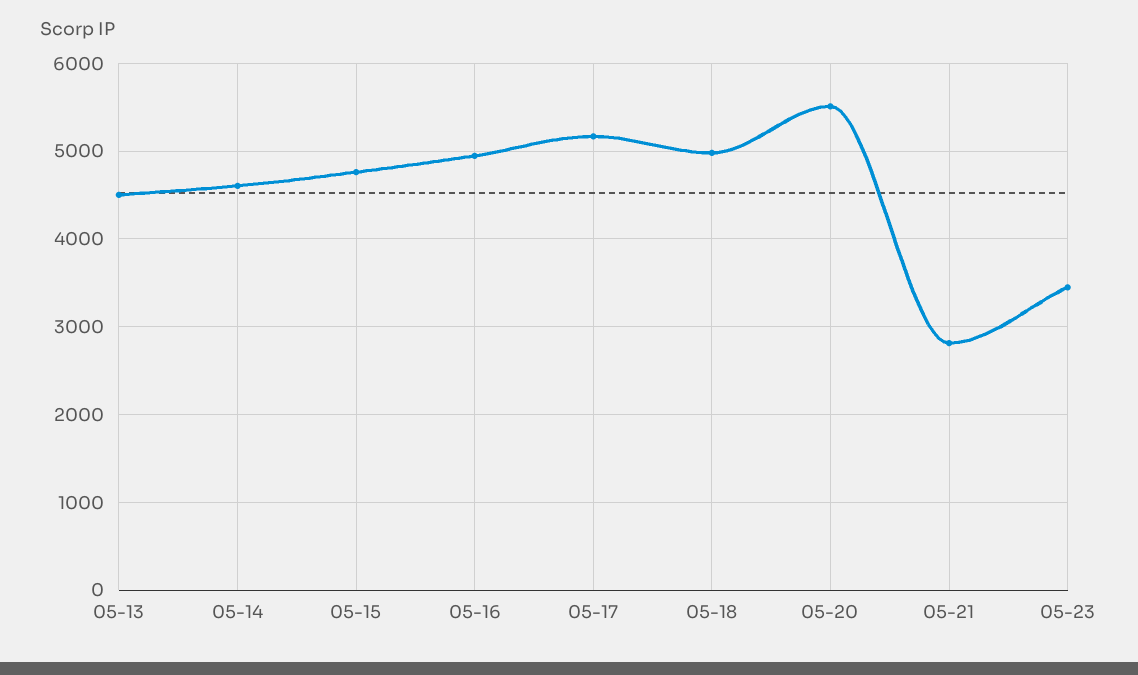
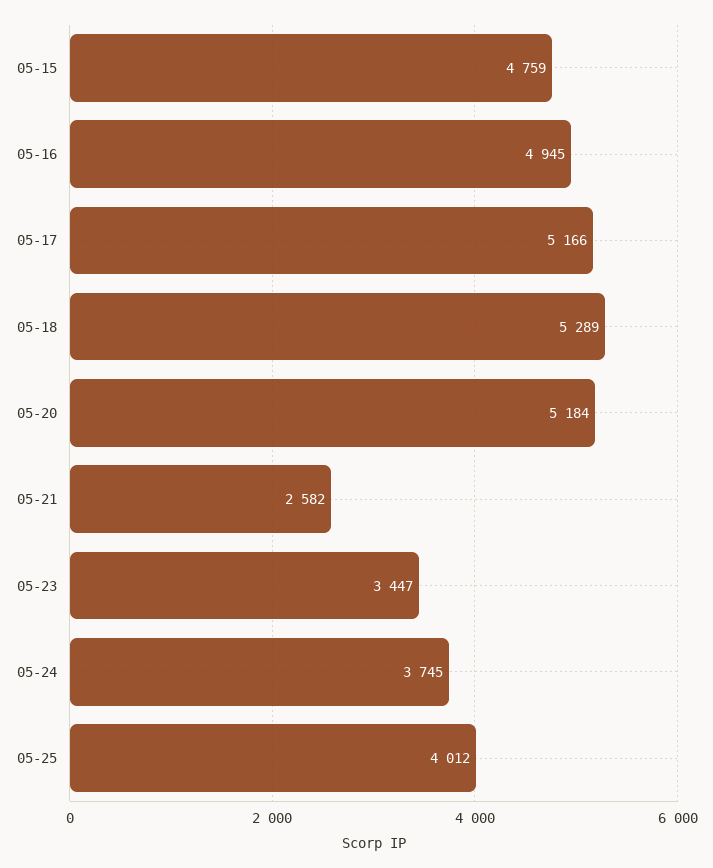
05-13: 4500 -> none
05-14: 4600 -> none
05-18: 5000 -> 5289
05-20: 5500 -> 5184
05-21: 2800 -> 2582
05-24: none -> 3745
05-25: none -> 4012

